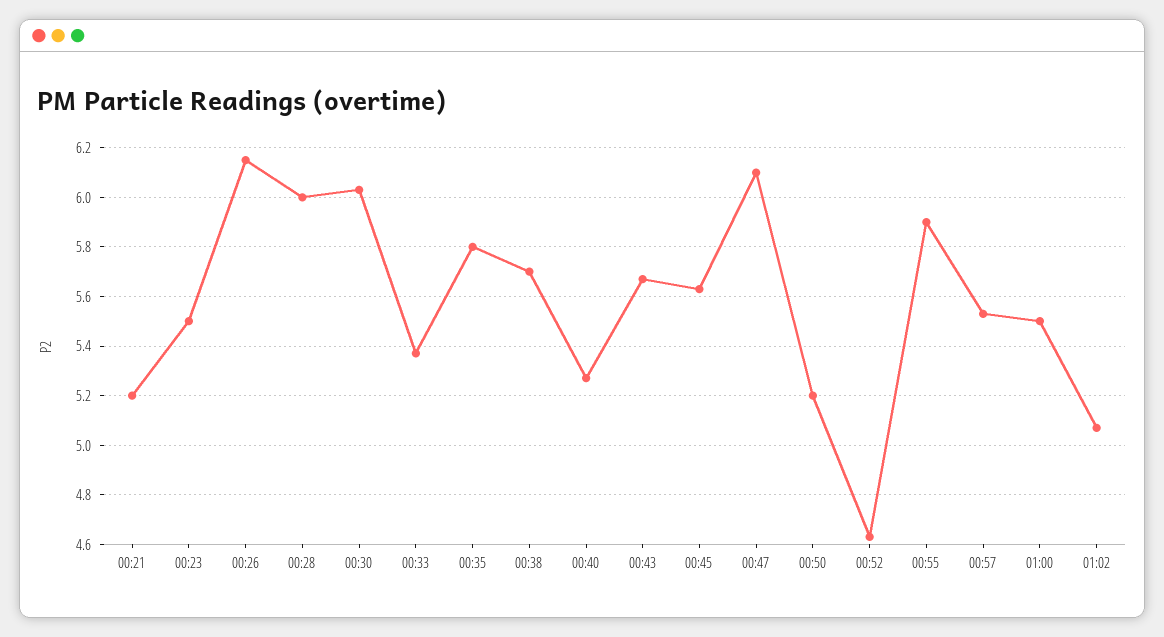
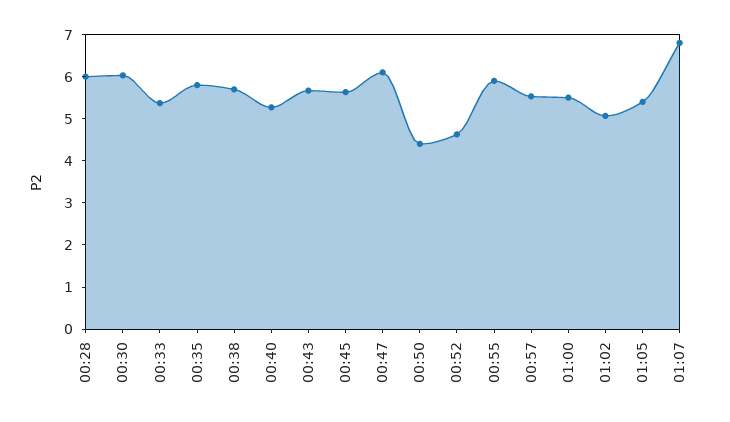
00:21: 5.2 -> none
00:23: 5.5 -> none
00:26: 6.15 -> none
00:50: 5.2 -> 4.4
01:05: none -> 5.4
01:07: none -> 6.8

